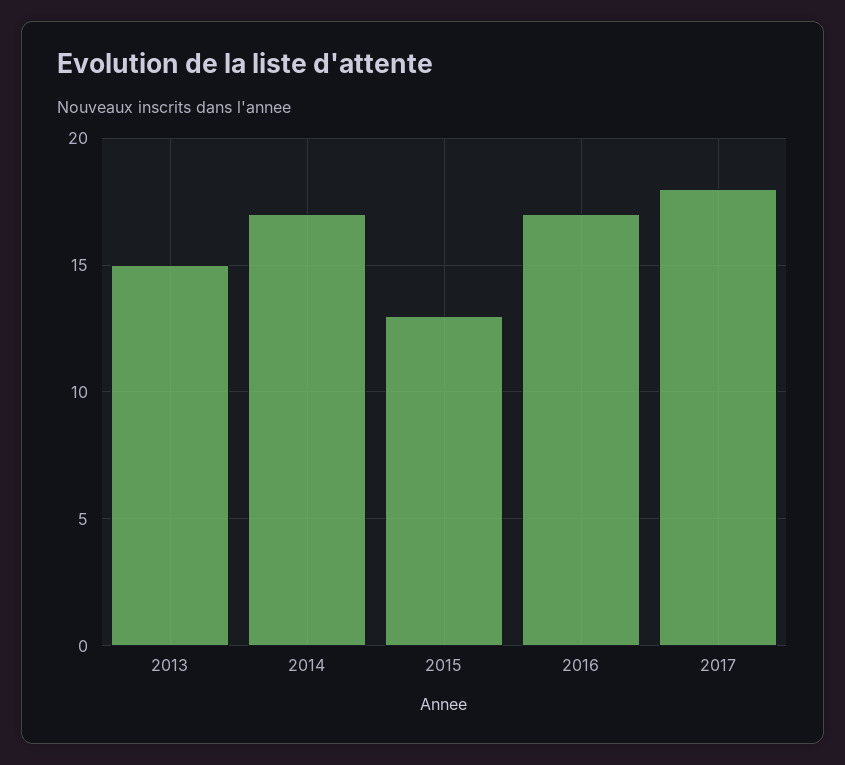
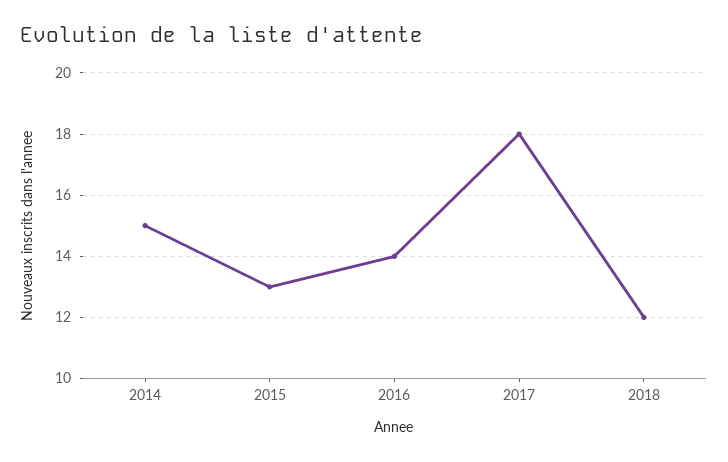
2013: 15 -> none
2014: 17 -> 15
2016: 17 -> 14
2018: none -> 12

